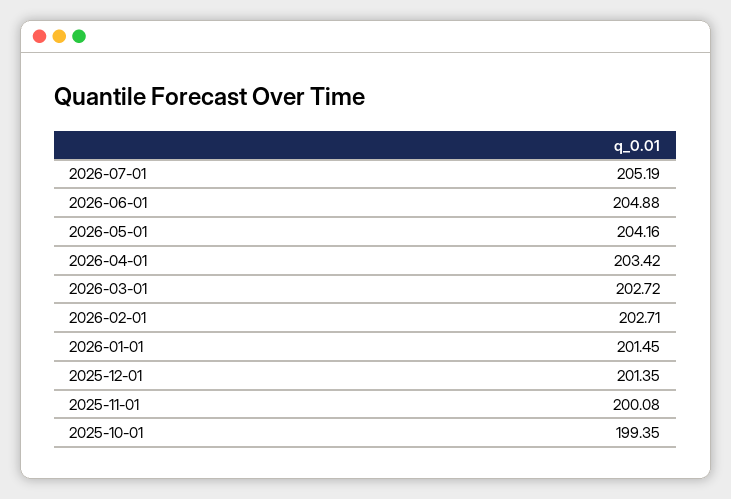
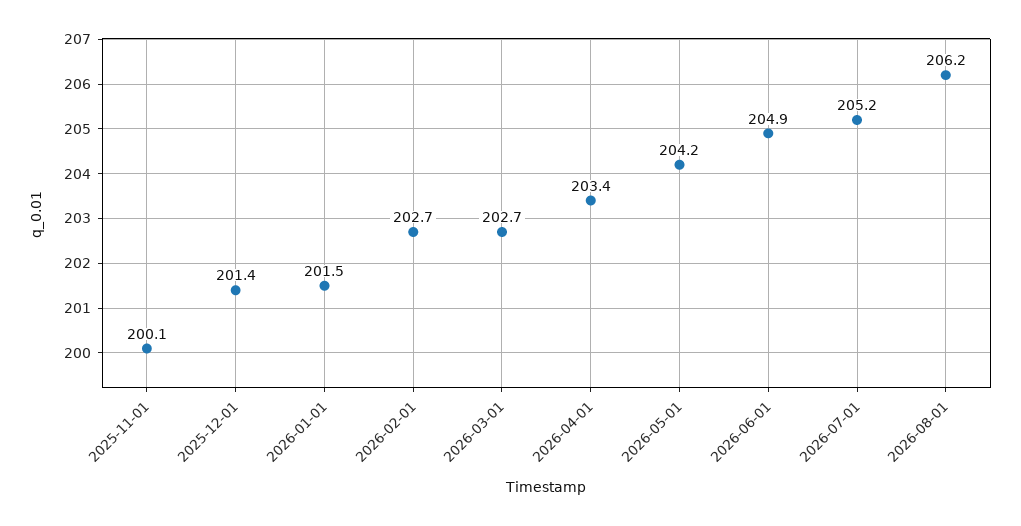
2025-10-01: 199.35 -> none
2026-08-01: none -> 206.2

